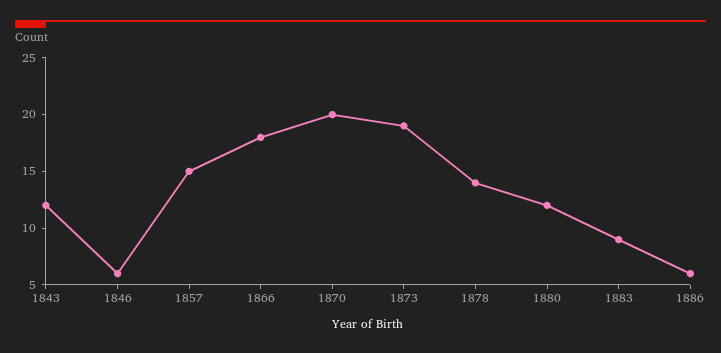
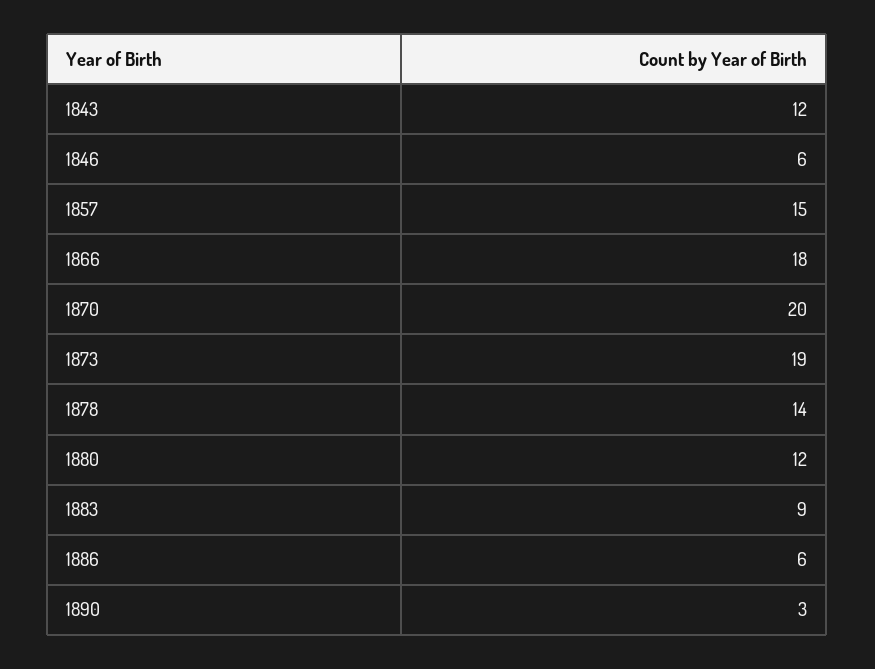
1890: none -> 3

